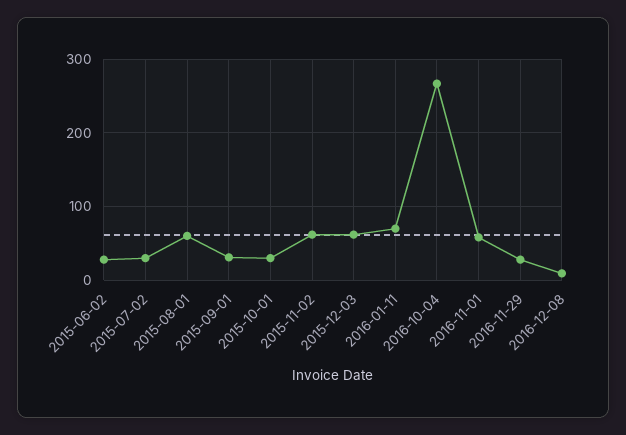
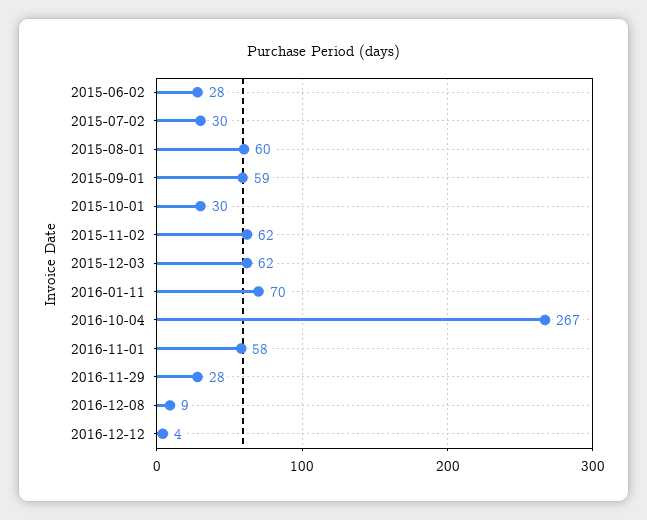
2015-09-01: 30 -> 59
2016-12-12: none -> 4

